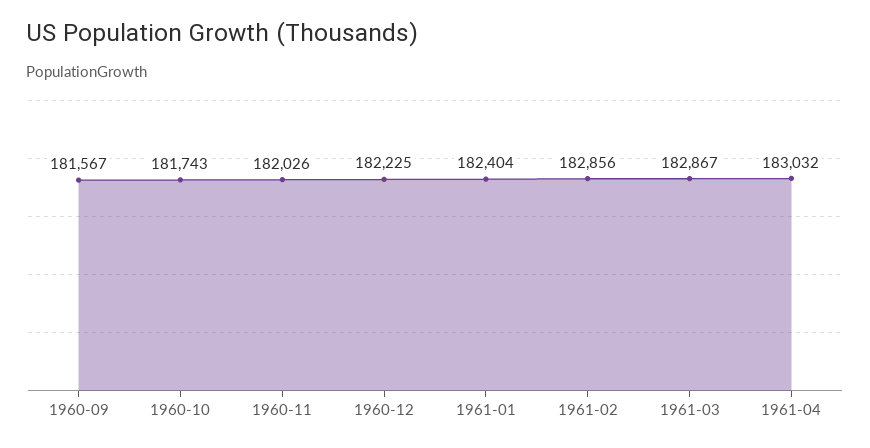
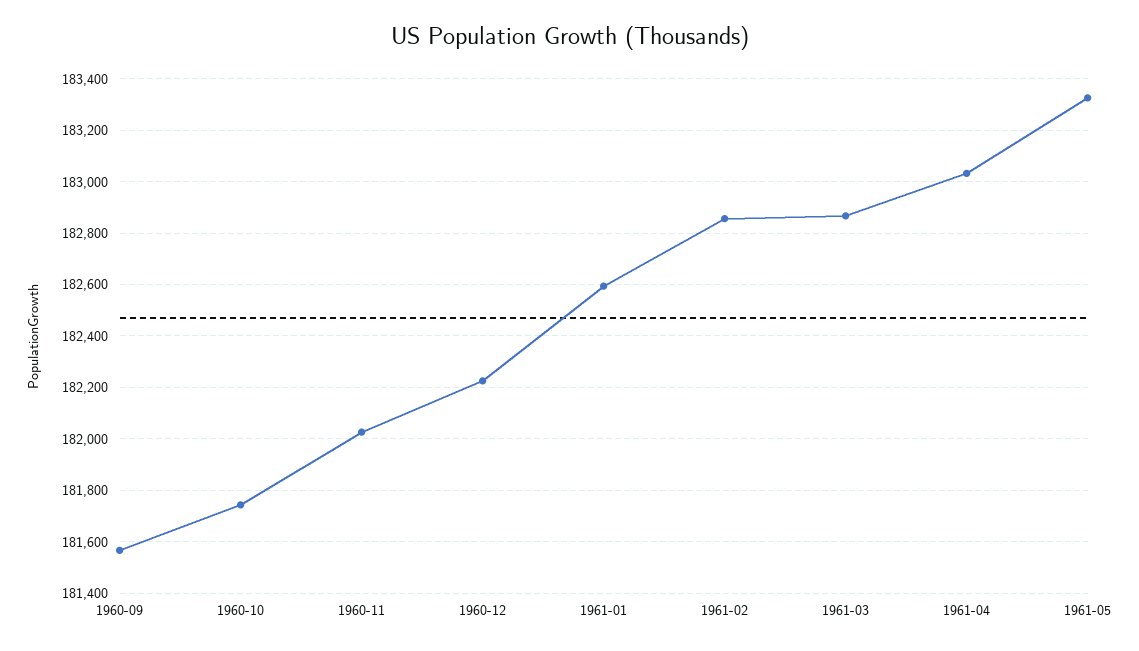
1961-01: 182404 -> 182600
1961-05: none -> 183325

